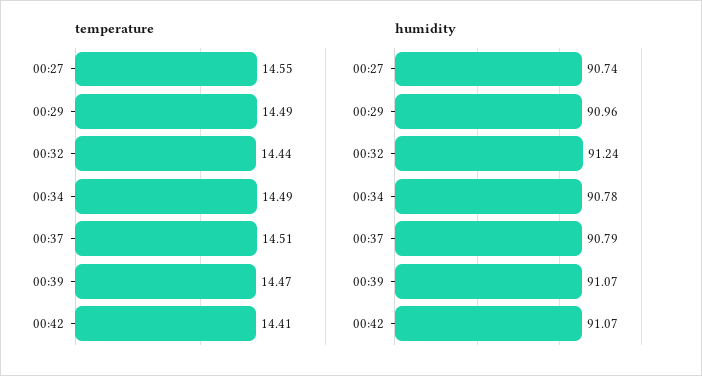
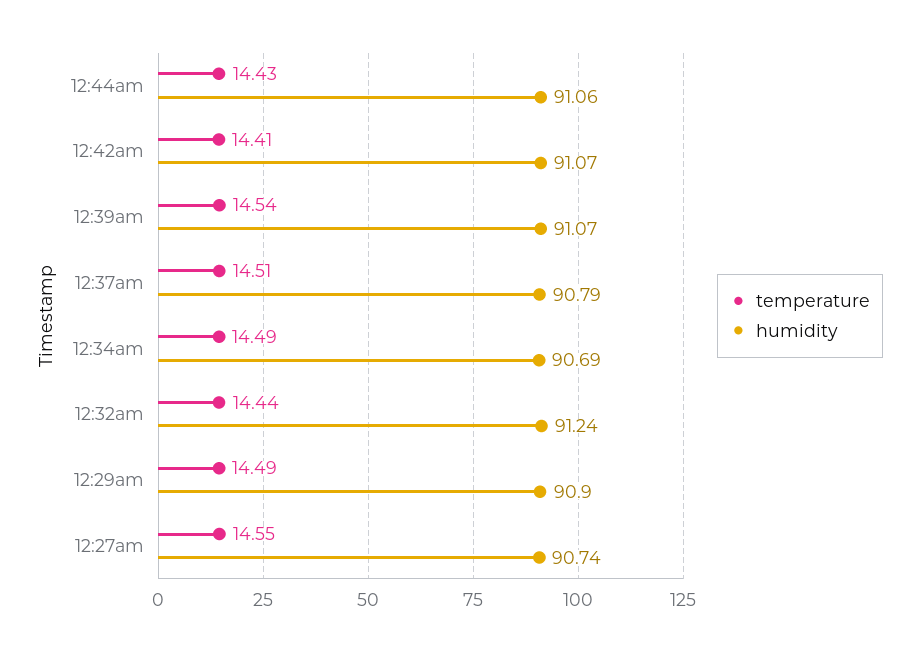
temperature, 00:39: 14.47 -> 14.54
humidity, 00:29: 90.96 -> 90.9
humidity, 00:34: 90.78 -> 90.69
temperature, 12:44am: none -> 14.43
humidity, 12:44am: none -> 91.06

